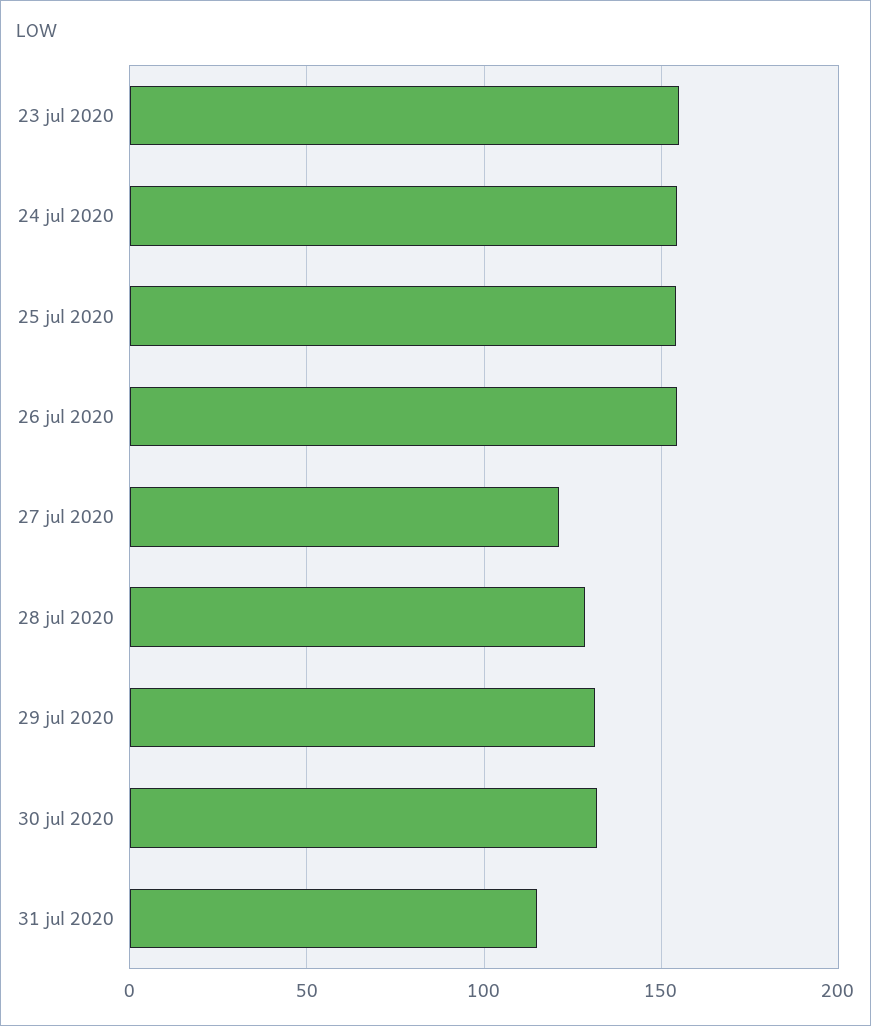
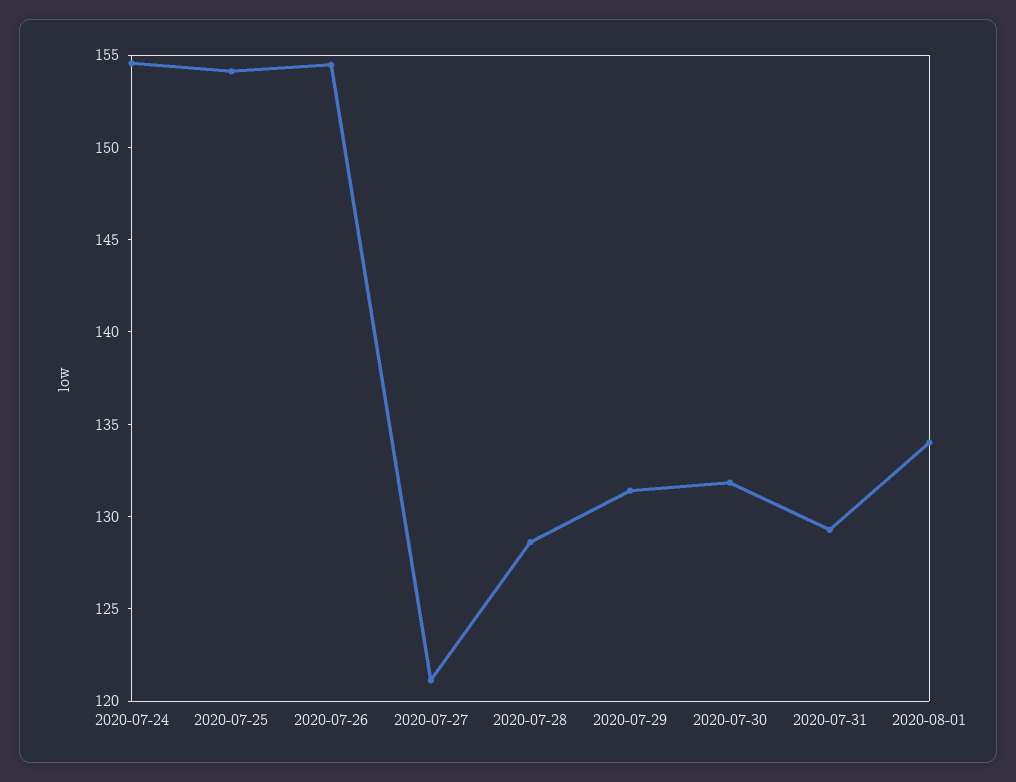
23 jul 2020: 155 -> none
31 jul 2020: 115 -> 129
2020-08-01: none -> 134

